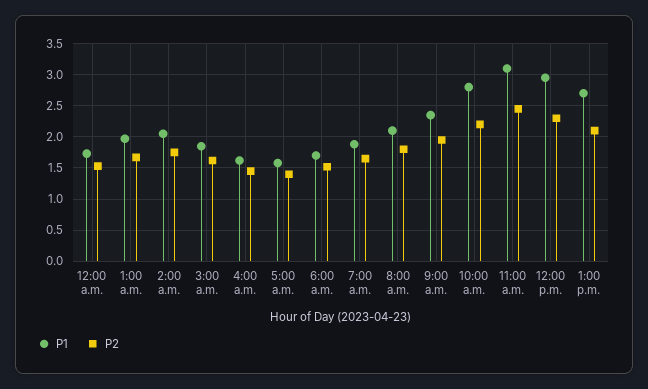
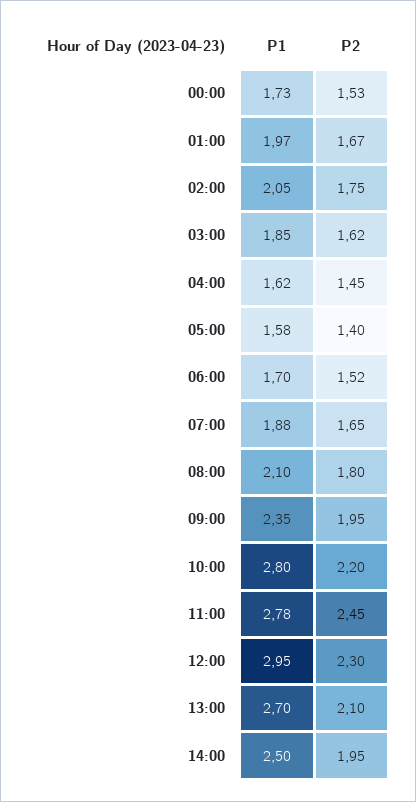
P1, 11:00 a.m.: 3.1 -> 2.78
P1, 14:00: none -> 2.5
P2, 14:00: none -> 1.95

